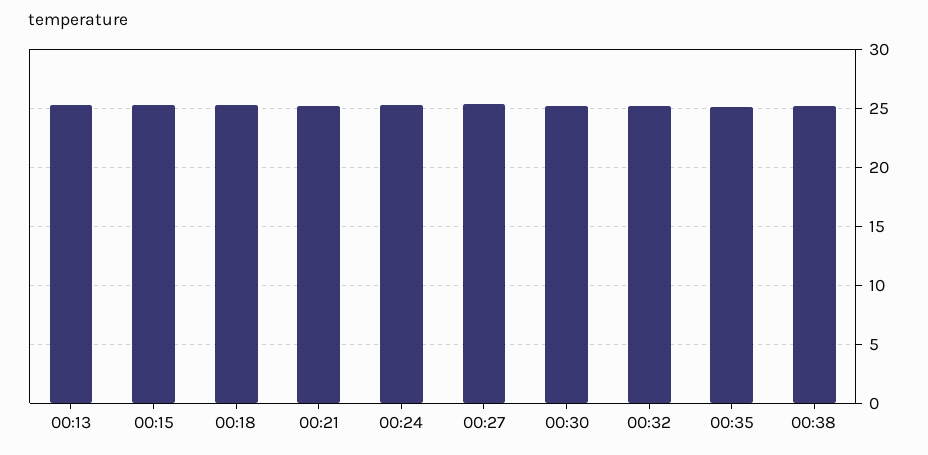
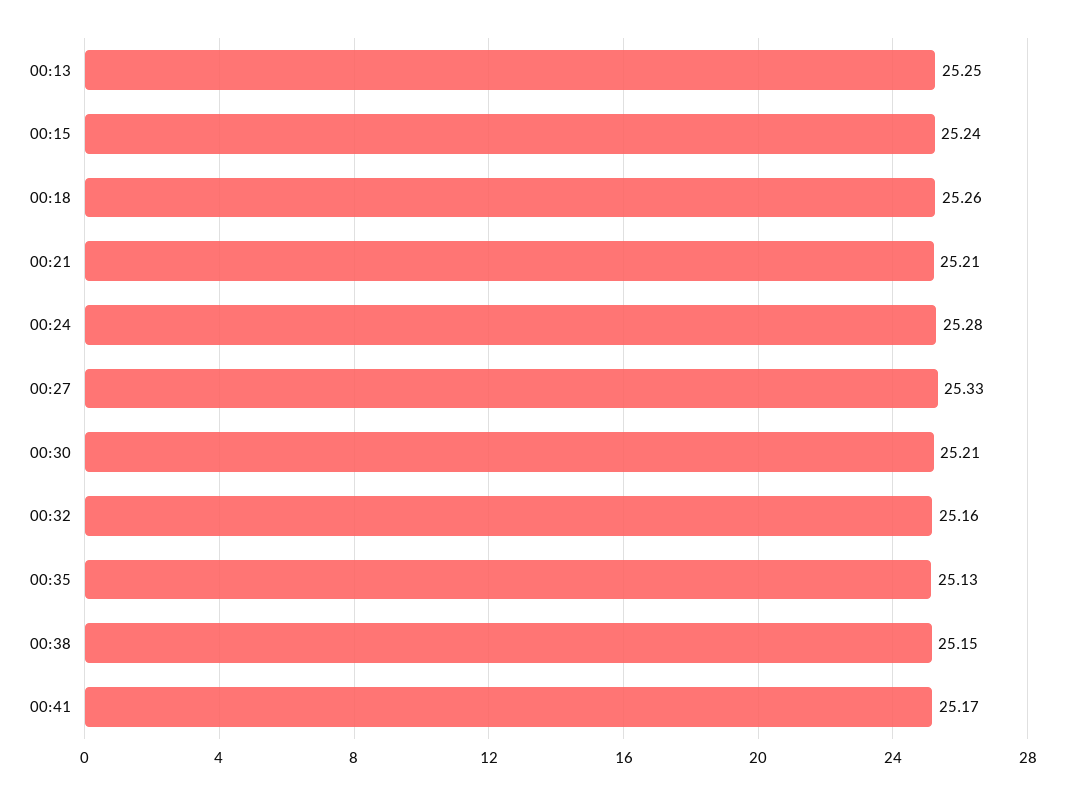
00:41: none -> 25.17

